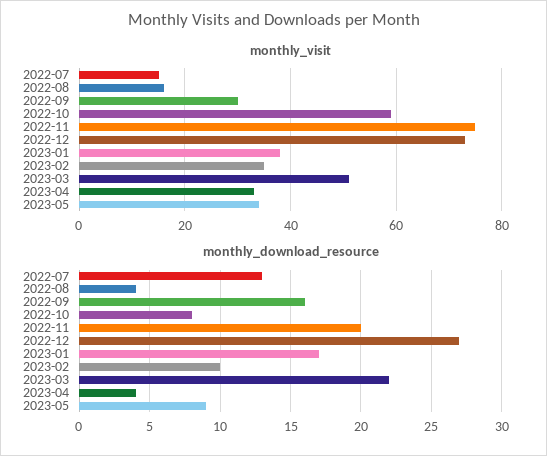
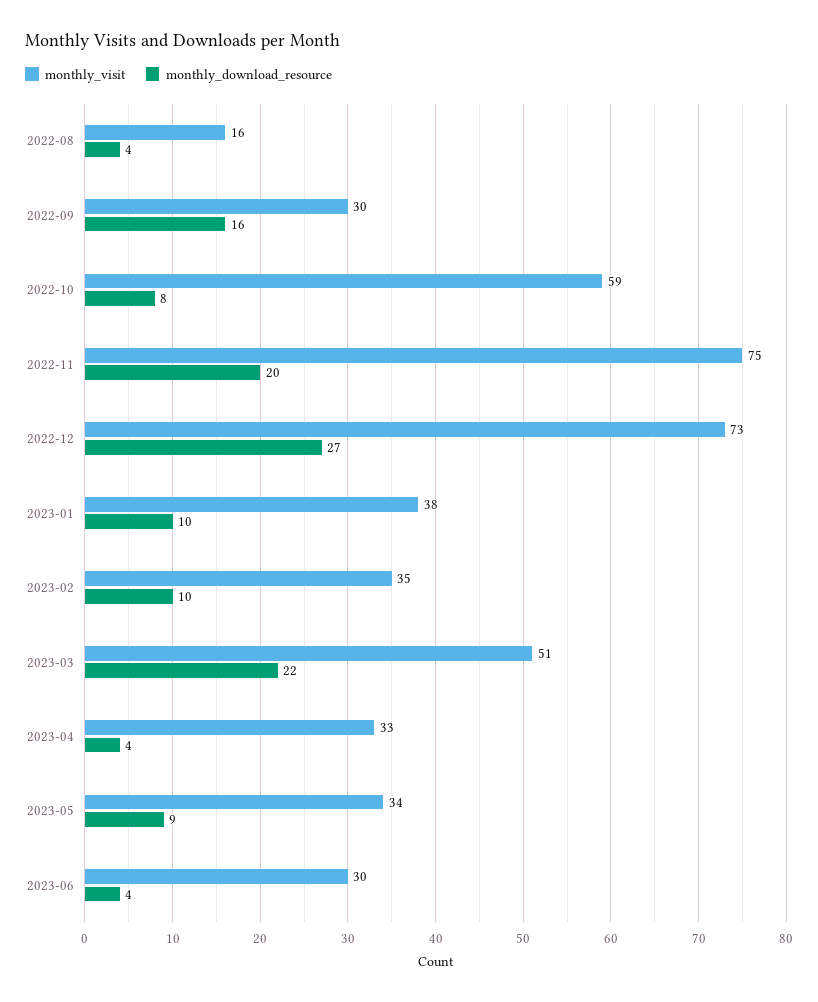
monthly_visit, 2022-07: 15 -> none
monthly_download_resource, 2022-07: 13 -> none
monthly_download_resource, 2023-01: 17 -> 10
monthly_visit, 2023-06: none -> 30
monthly_download_resource, 2023-06: none -> 4

